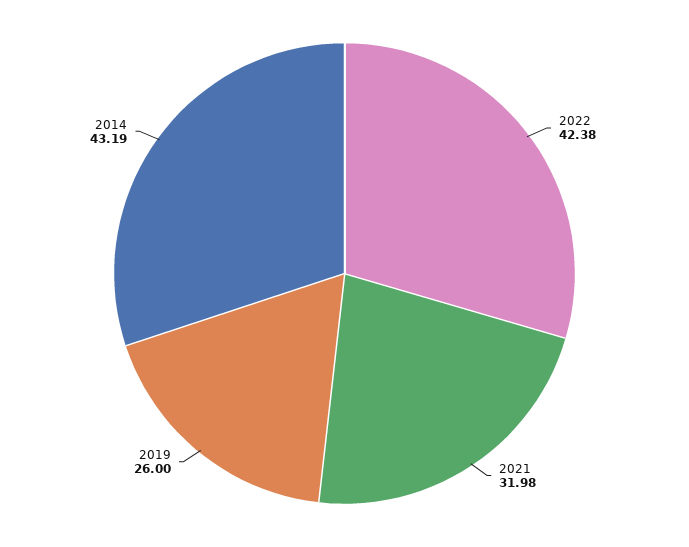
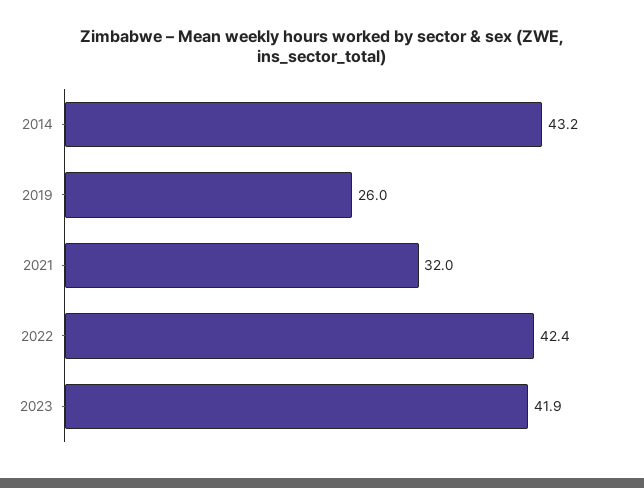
2023: none -> 41.9

